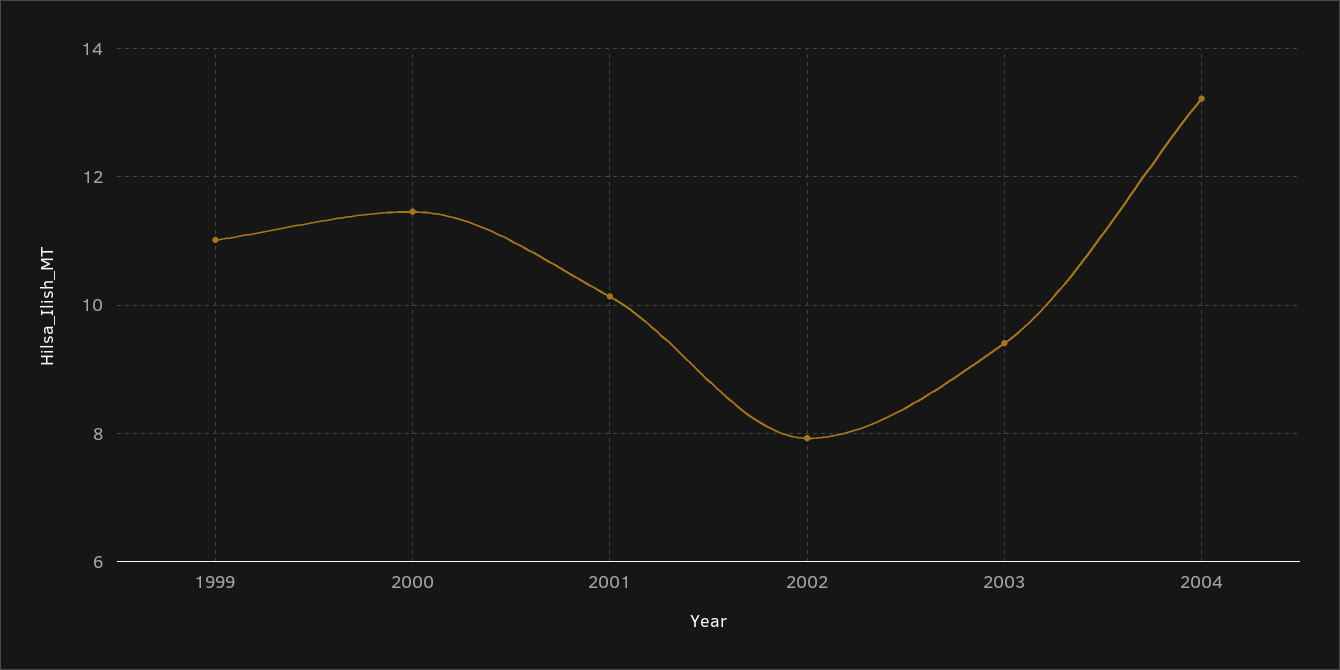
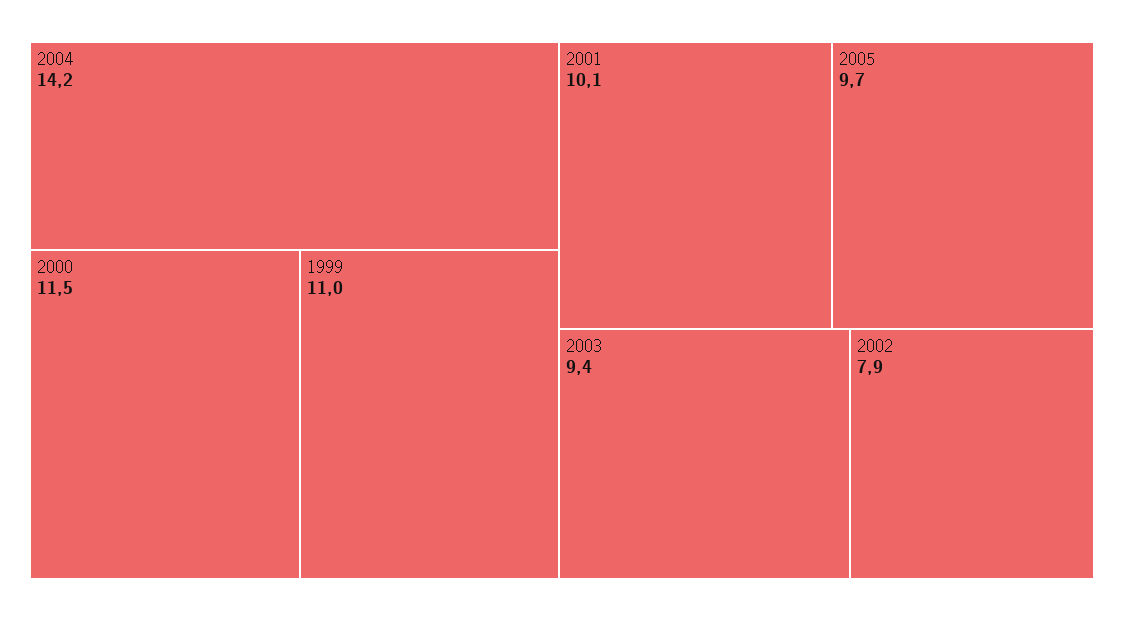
2004: 13.2 -> 14.2
2005: none -> 9.7

